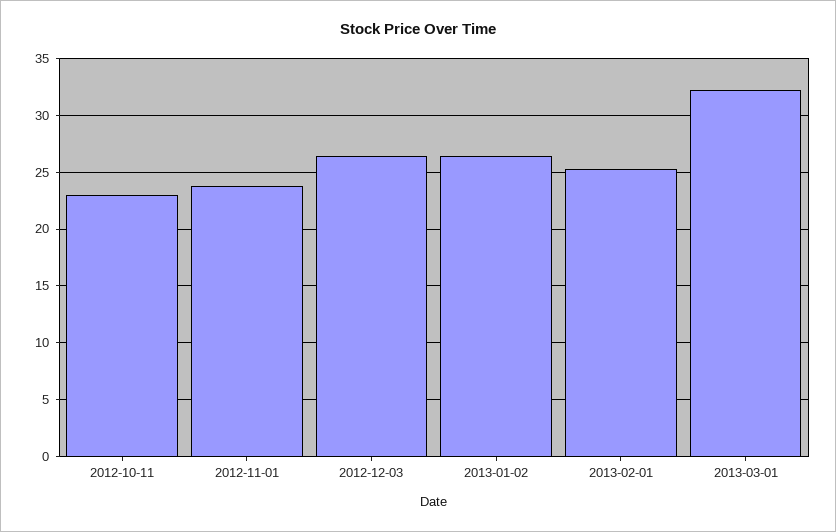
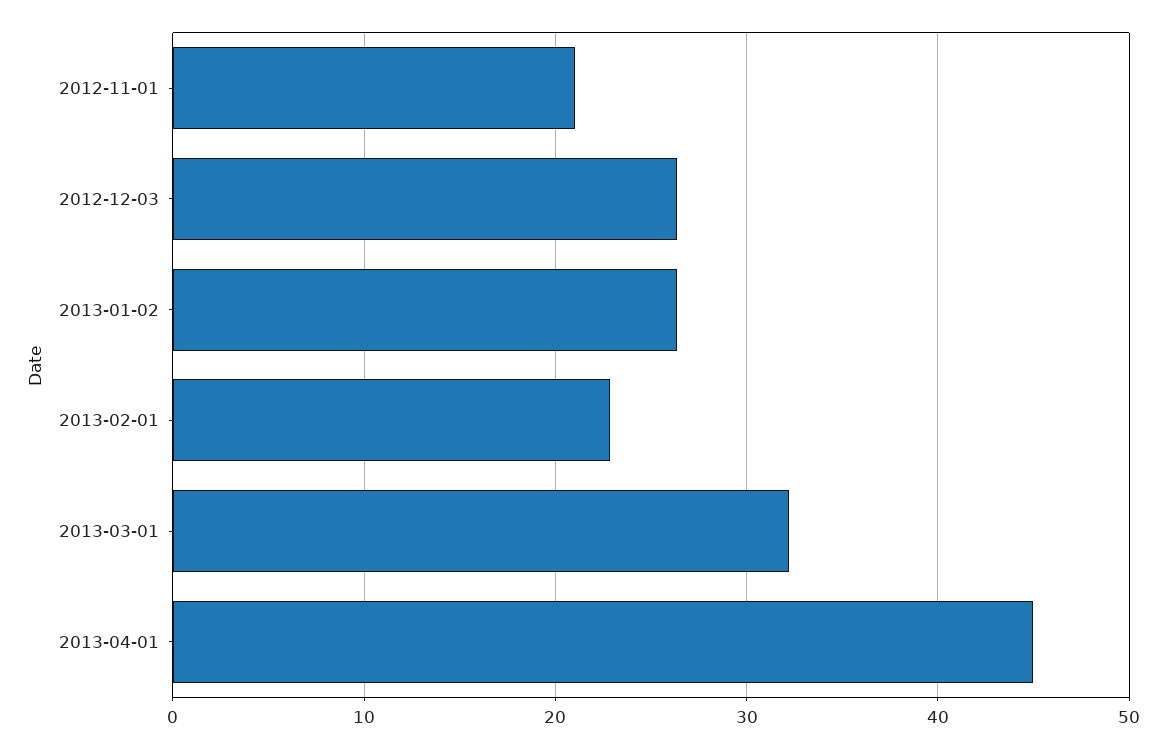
2012-10-11: 23 -> none
2012-11-01: 24 -> 21
2013-02-01: 25 -> 23
2013-04-01: none -> 45

